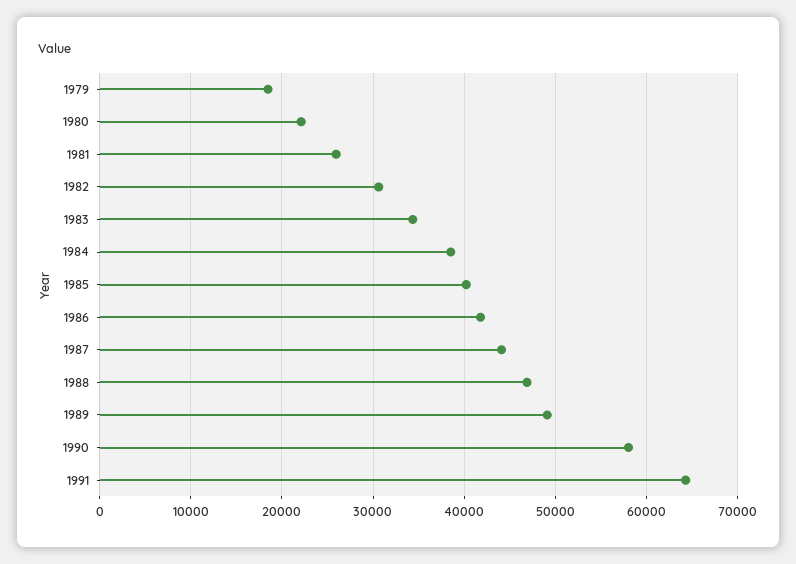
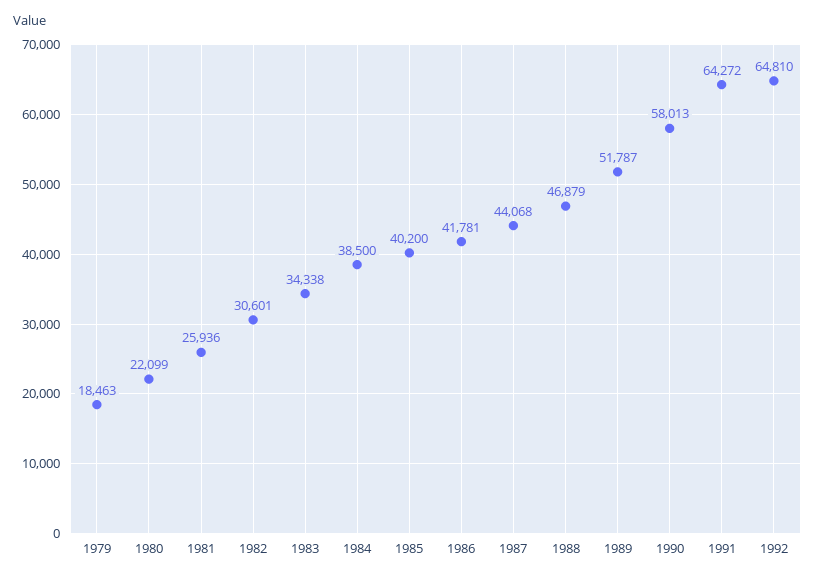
1989: 49000 -> 51787
1992: none -> 64810

